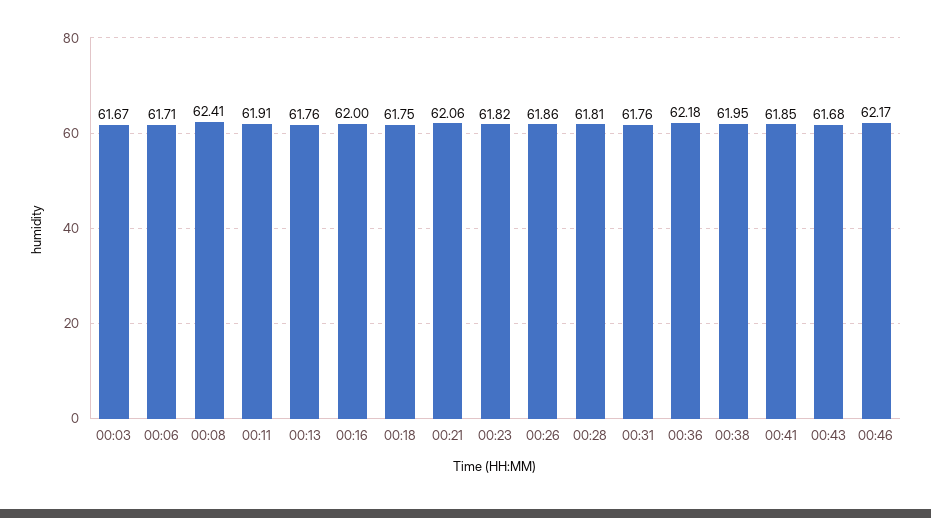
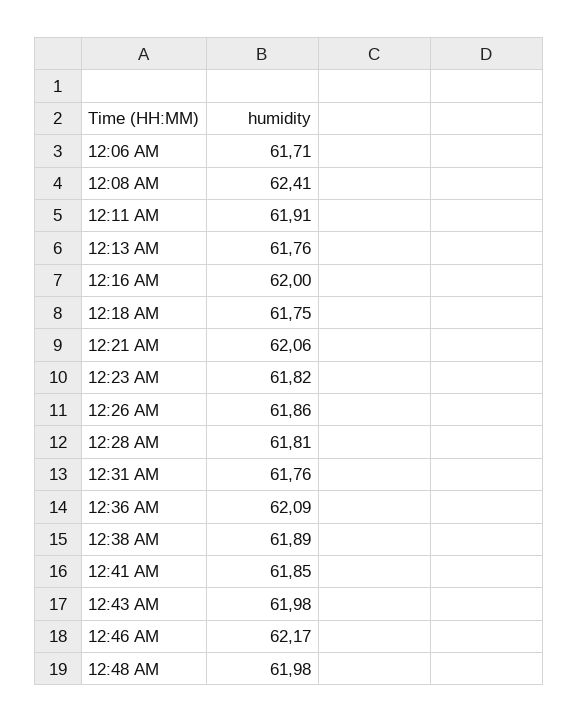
00:03: 61.67 -> none
00:36: 62.18 -> 62.09
00:38: 61.95 -> 61.89
00:43: 61.68 -> 61.98
12:48 AM: none -> 61.98

